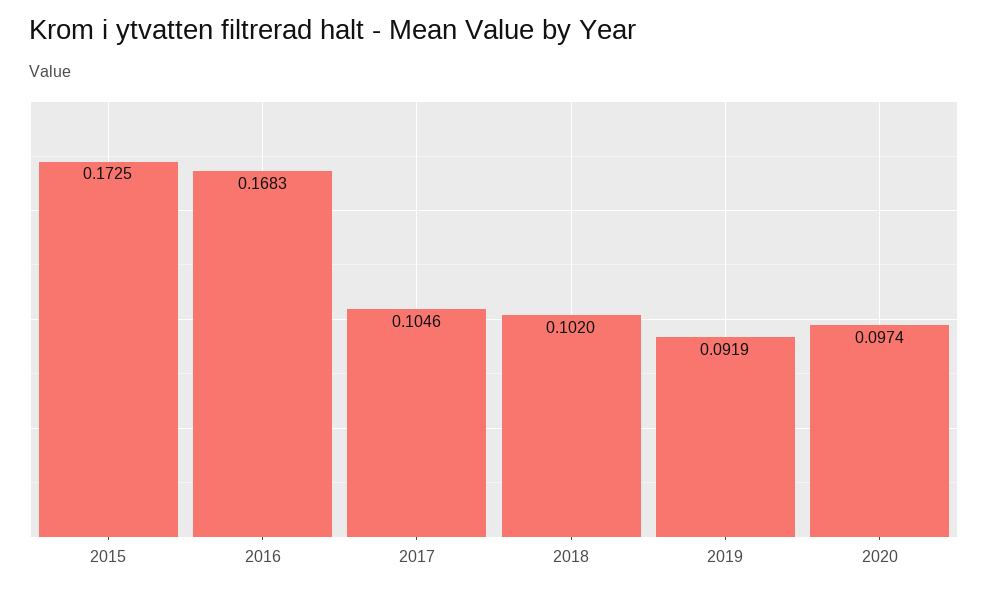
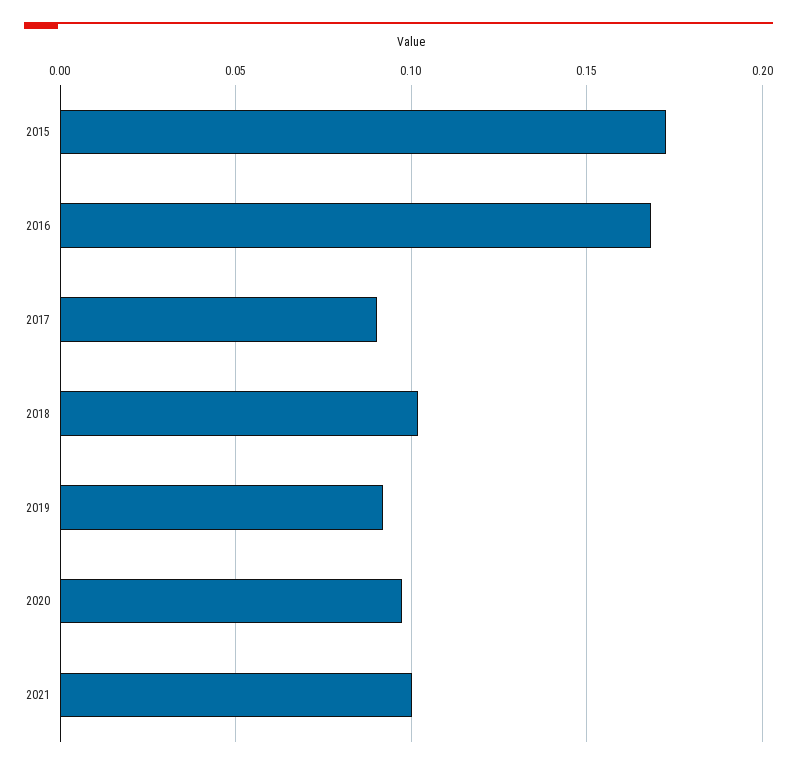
2017: 0.1046 -> 0.09
2021: none -> 0.1

